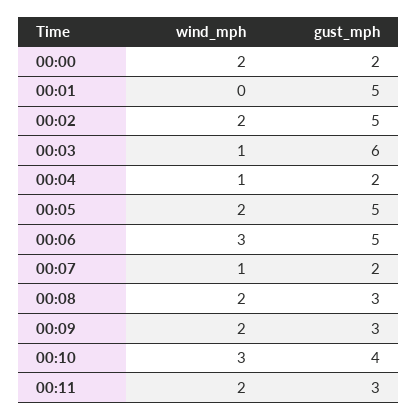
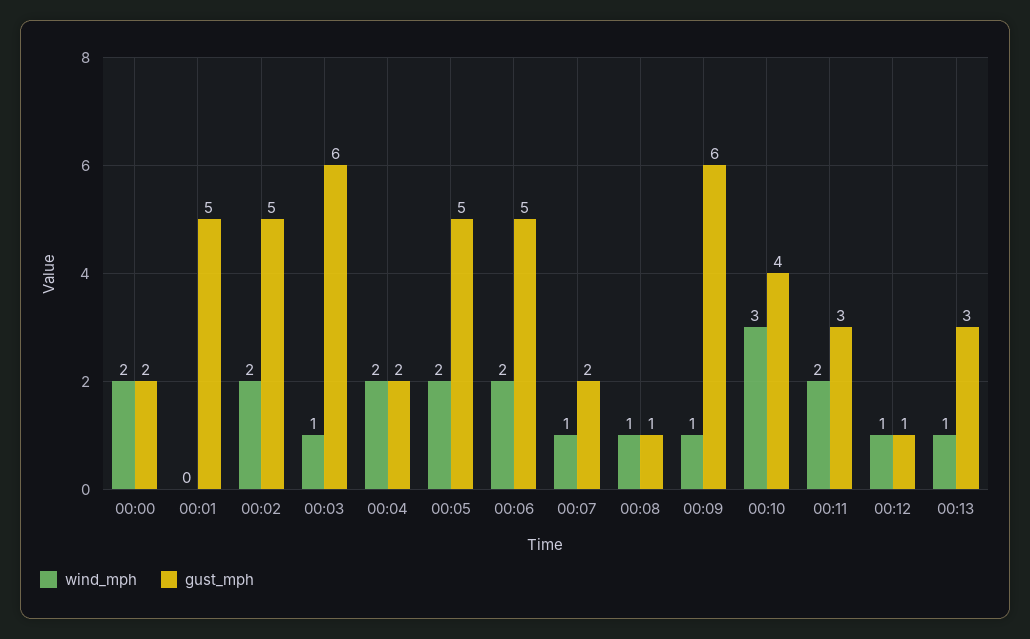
wind_mph, 00:04: 1 -> 2
wind_mph, 00:06: 3 -> 2
wind_mph, 00:08: 2 -> 1
gust_mph, 00:08: 3 -> 1
wind_mph, 00:09: 2 -> 1
gust_mph, 00:09: 3 -> 6
wind_mph, 00:12: none -> 1
gust_mph, 00:12: none -> 1
wind_mph, 00:13: none -> 1
gust_mph, 00:13: none -> 3

